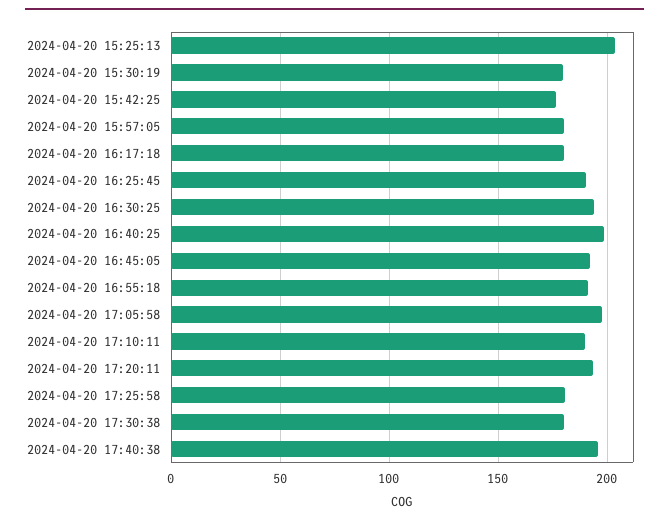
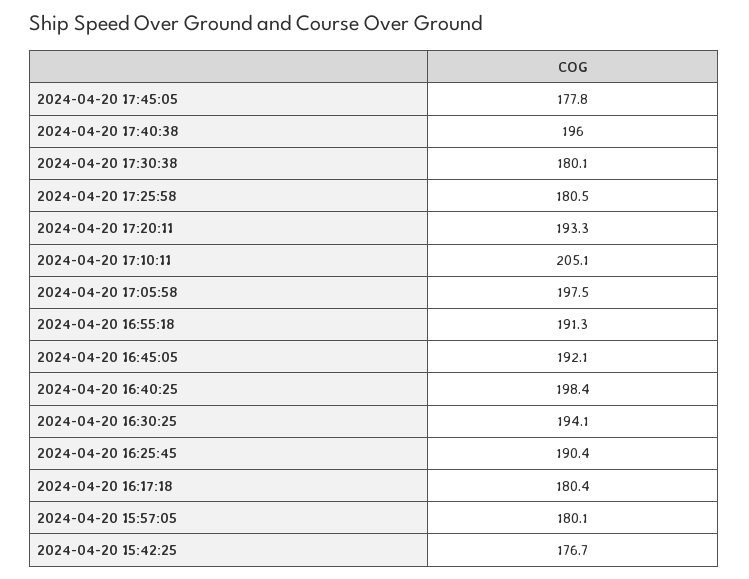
2024-04-20 15:25:13: 205 -> none
2024-04-20 15:30:19: 180 -> none
2024-04-20 17:10:11: 190 -> 205.1
2024-04-20 17:45:05: none -> 177.8

